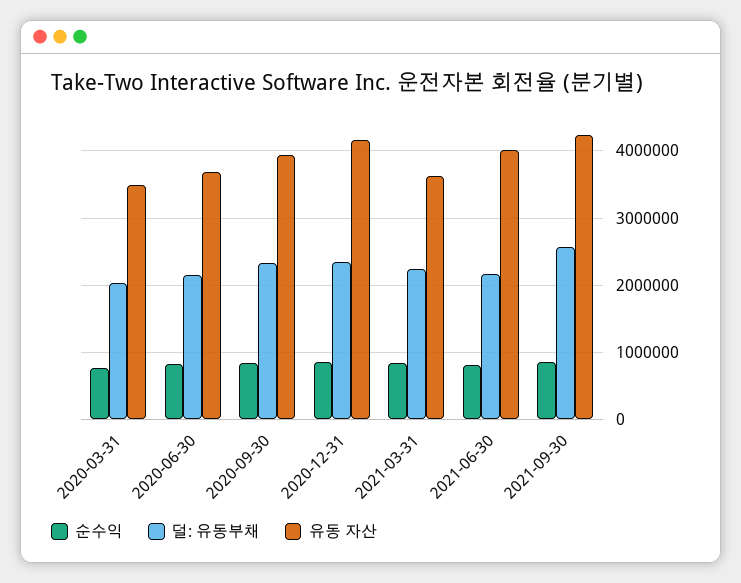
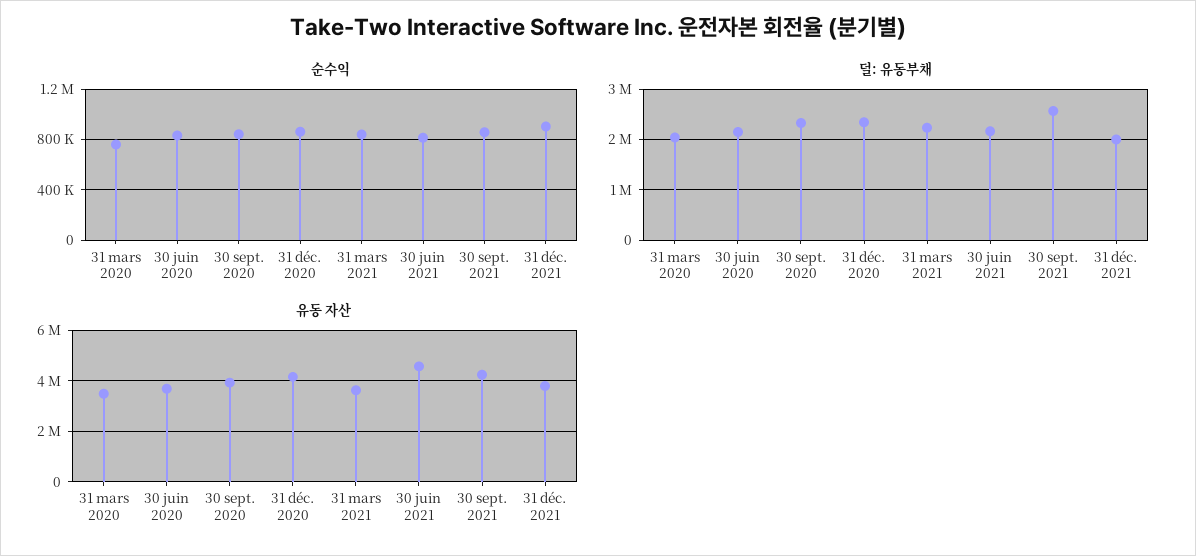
유동 자산, 2021-06-30: 4000000 -> 4500000
순수익, 31 déc. 2021: none -> 900000
덜: 유동부채, 31 déc. 2021: none -> 2000000
유동 자산, 31 déc. 2021: none -> 3750000

